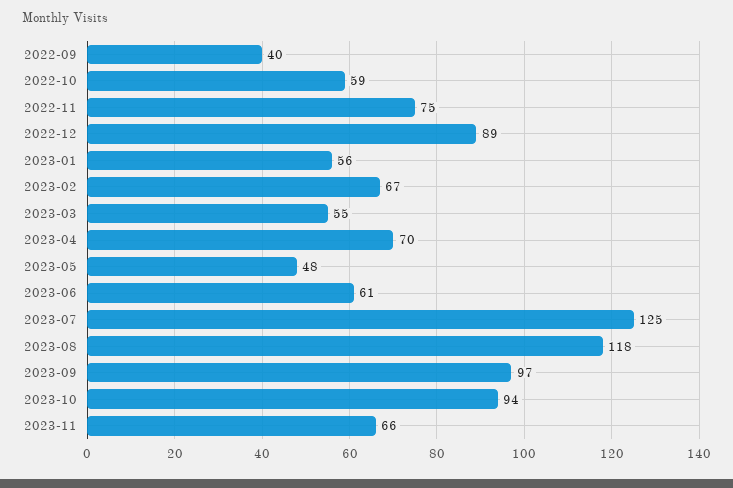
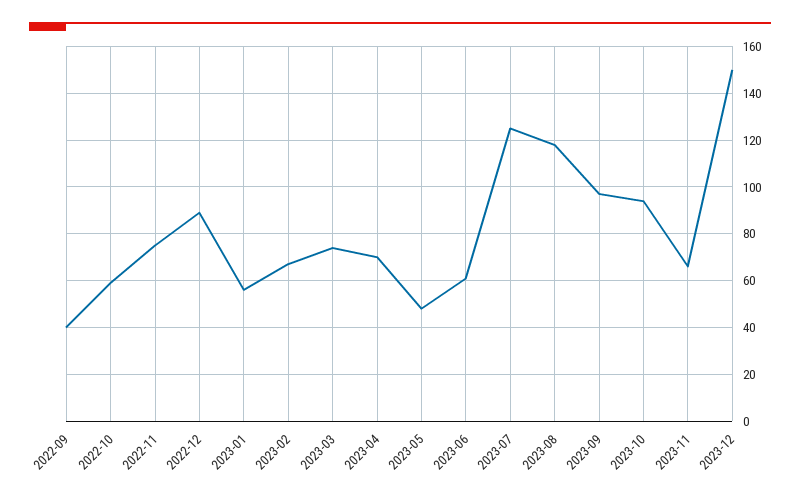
2023-03: 55 -> 75
2023-12: none -> 150

